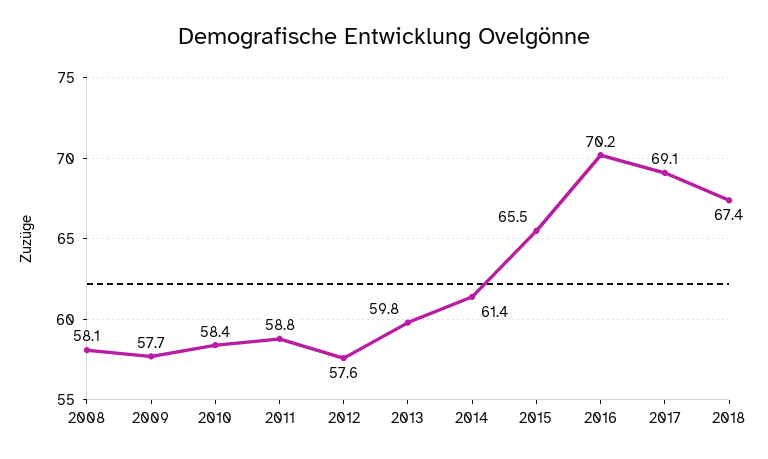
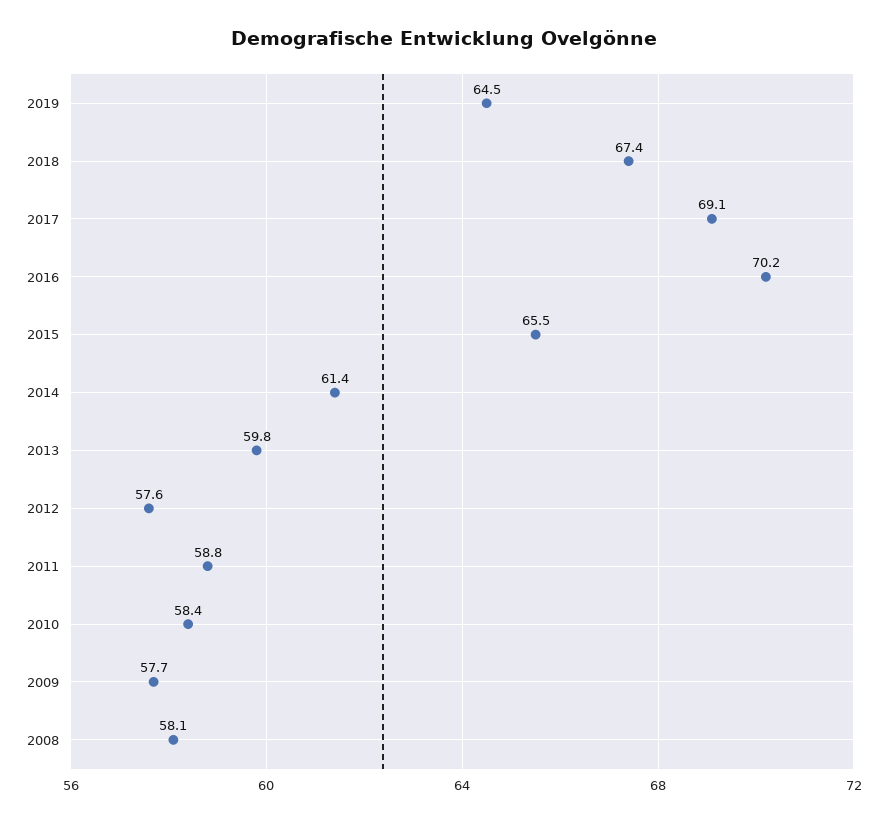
2019: none -> 64.5

